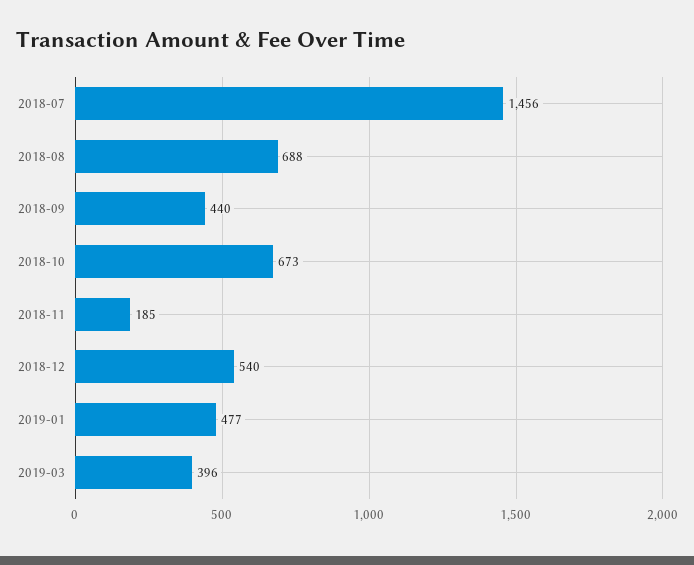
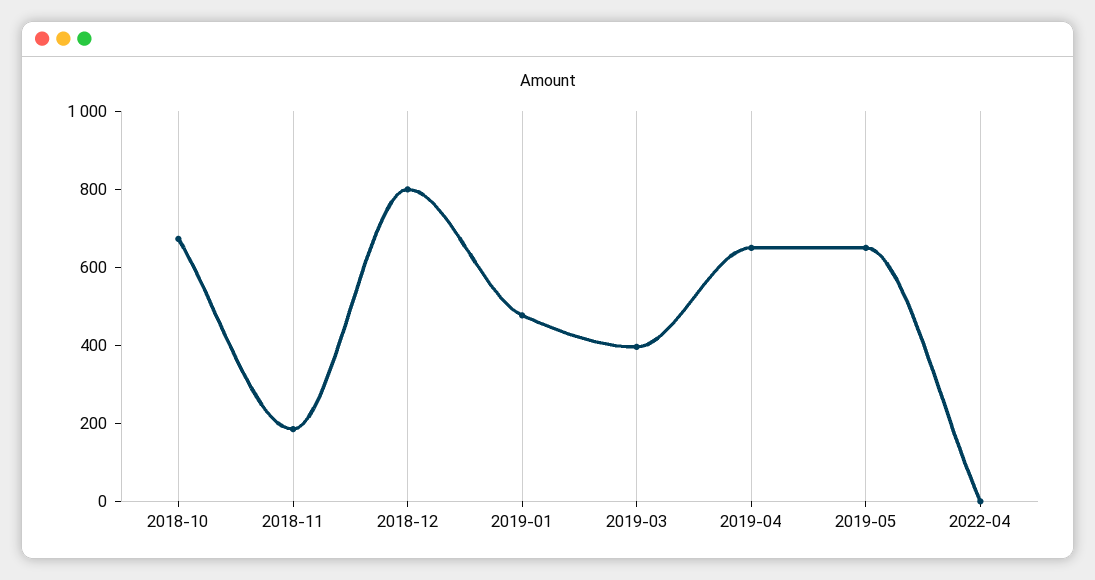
2018-07: 1456 -> none
2018-08: 688 -> none
2018-09: 440 -> none
2018-12: 540 -> 800
2019-04: none -> 650
2019-05: none -> 650
2022-04: none -> 0

